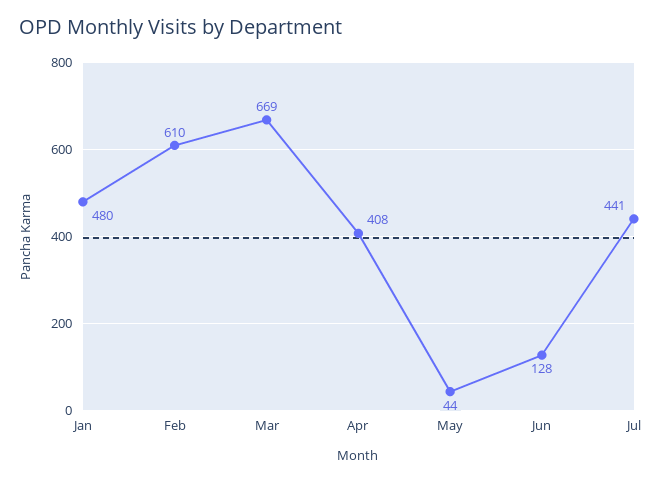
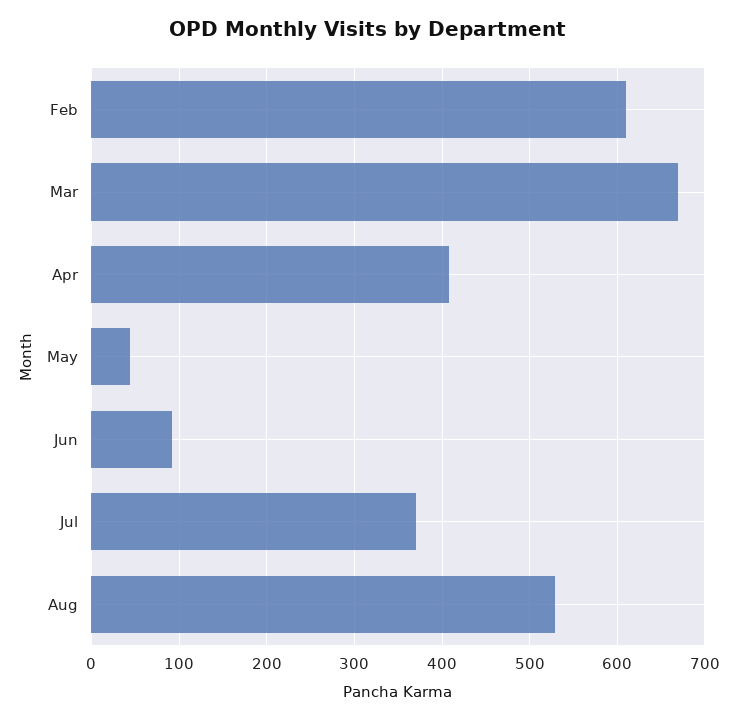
Jan: 480 -> none
Jun: 128 -> 90
Jul: 441 -> 370
Aug: none -> 530

